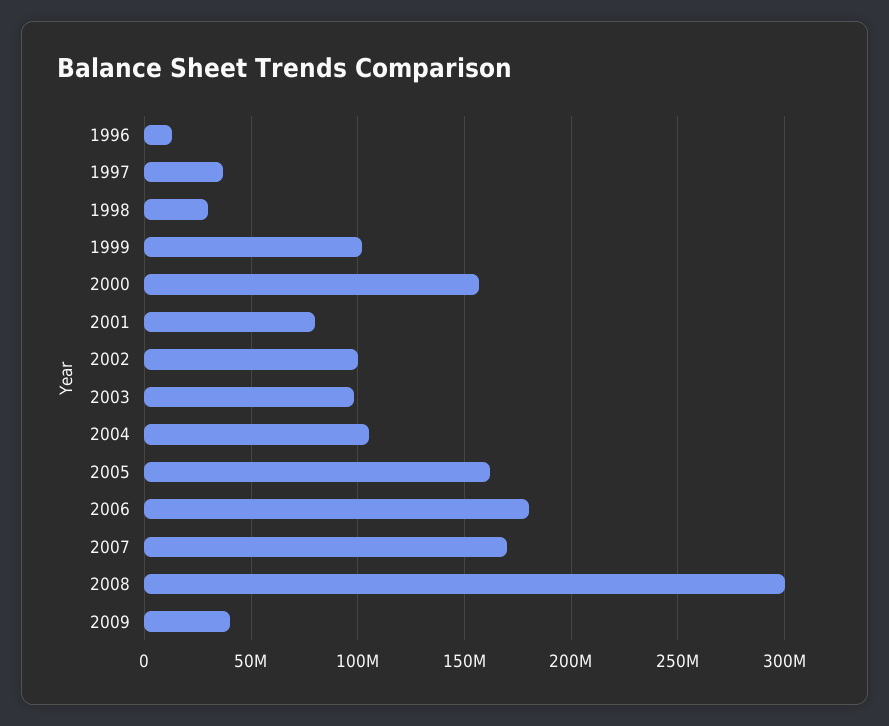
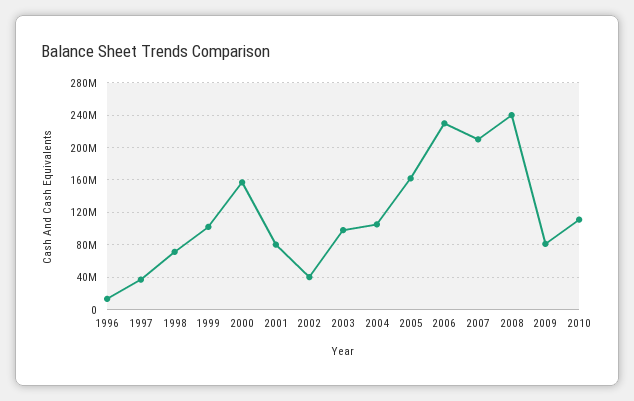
1998: 30000000 -> 70000000
2002: 100000000 -> 40000000
2006: 180000000 -> 230000000
2007: 170000000 -> 210000000
2008: 300000000 -> 240000000
2009: 40000000 -> 80000000
2010: none -> 110000000

